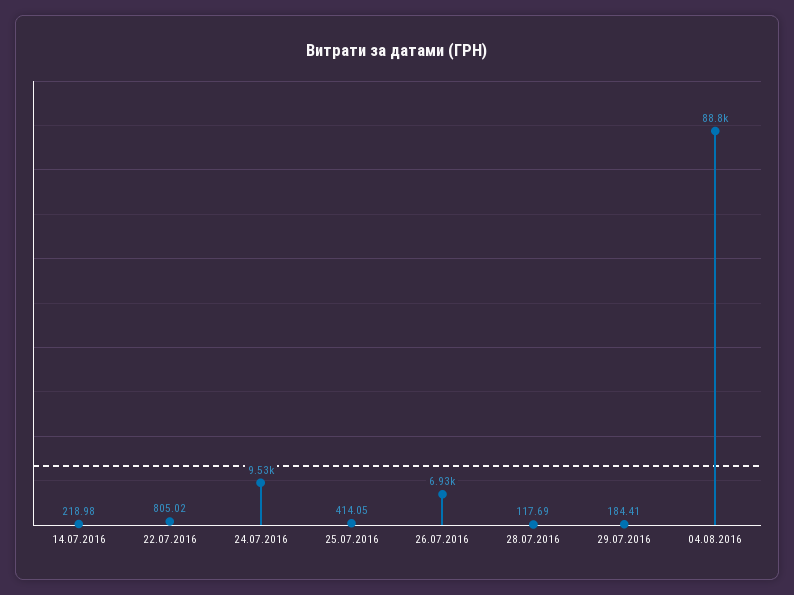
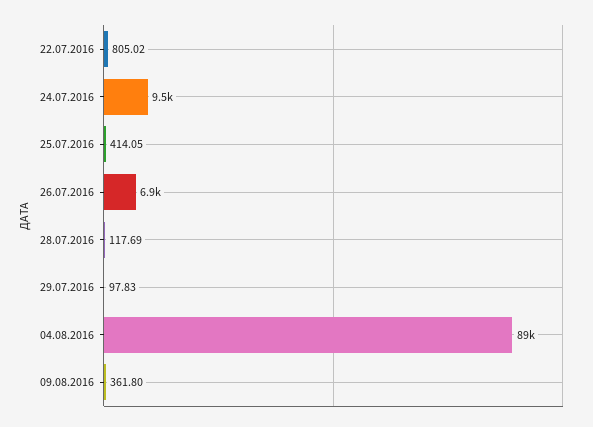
14.07.2016: 218.98 -> none
29.07.2016: 184.41 -> 97.83
09.08.2016: none -> 361.8

